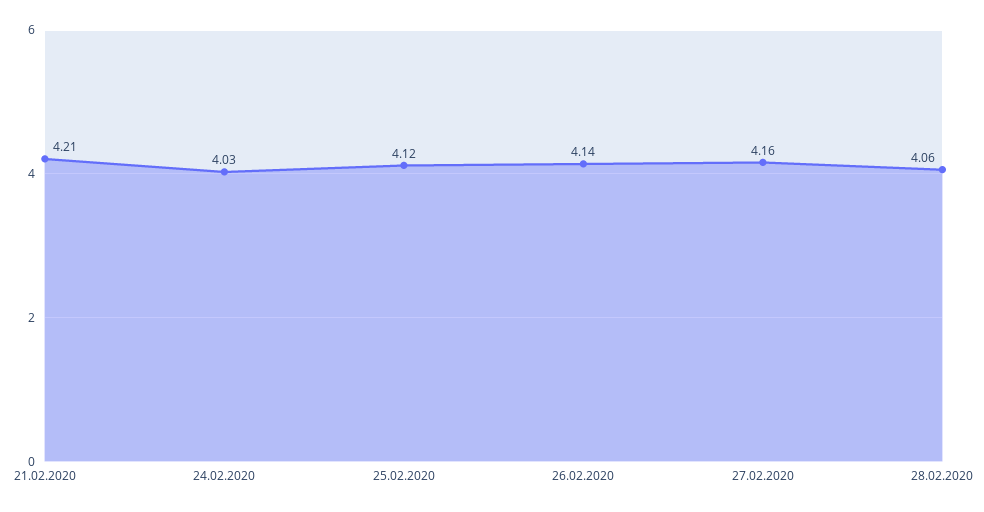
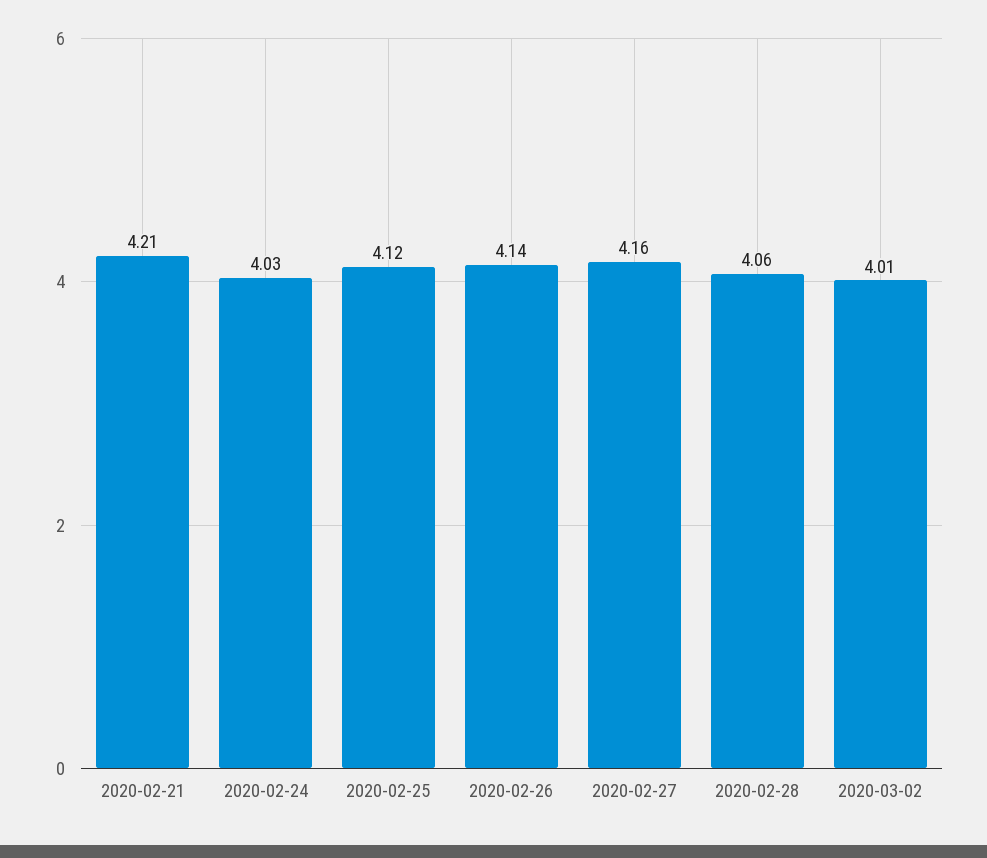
2020-03-02: none -> 4.01

